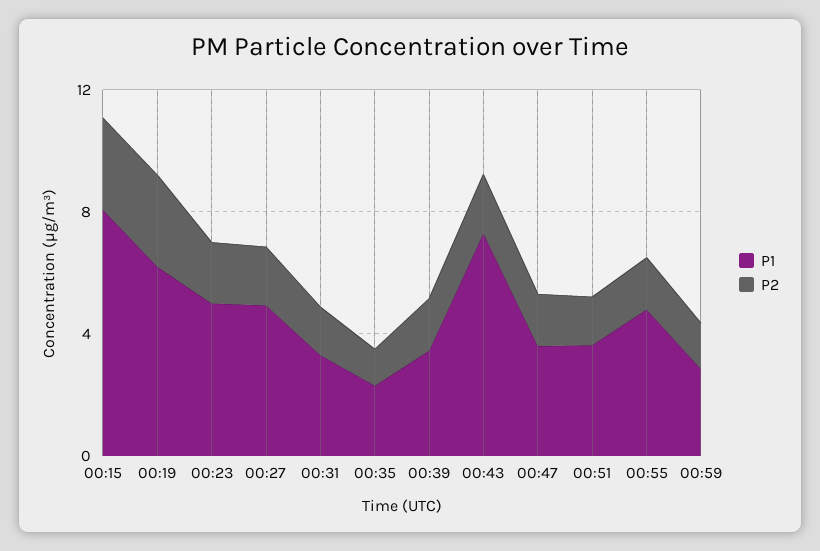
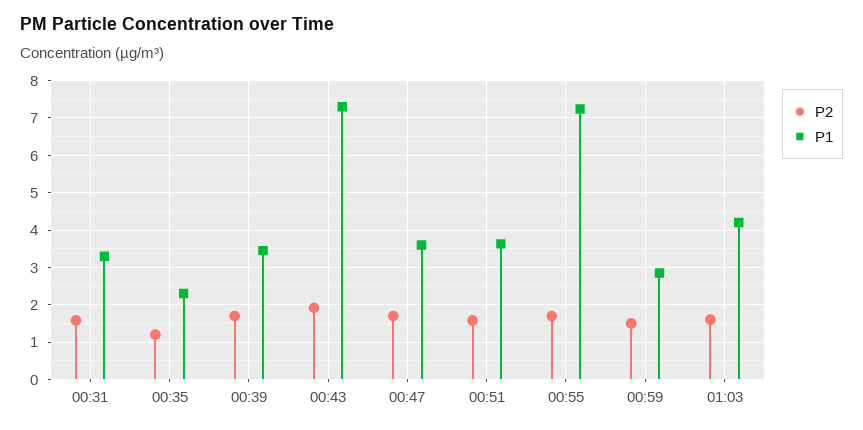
P1, 00:15: 8 -> none
P2, 00:15: 3 -> none
P1, 00:19: 6 -> none
P2, 00:19: 3 -> none
P1, 00:23: 5 -> none
P2, 00:23: 2 -> none
P1, 00:27: 5 -> none
P2, 00:27: 2 -> none
P1, 00:55: 5 -> 7.2
P2, 01:03: none -> 1.6
P1, 01:03: none -> 4.2

